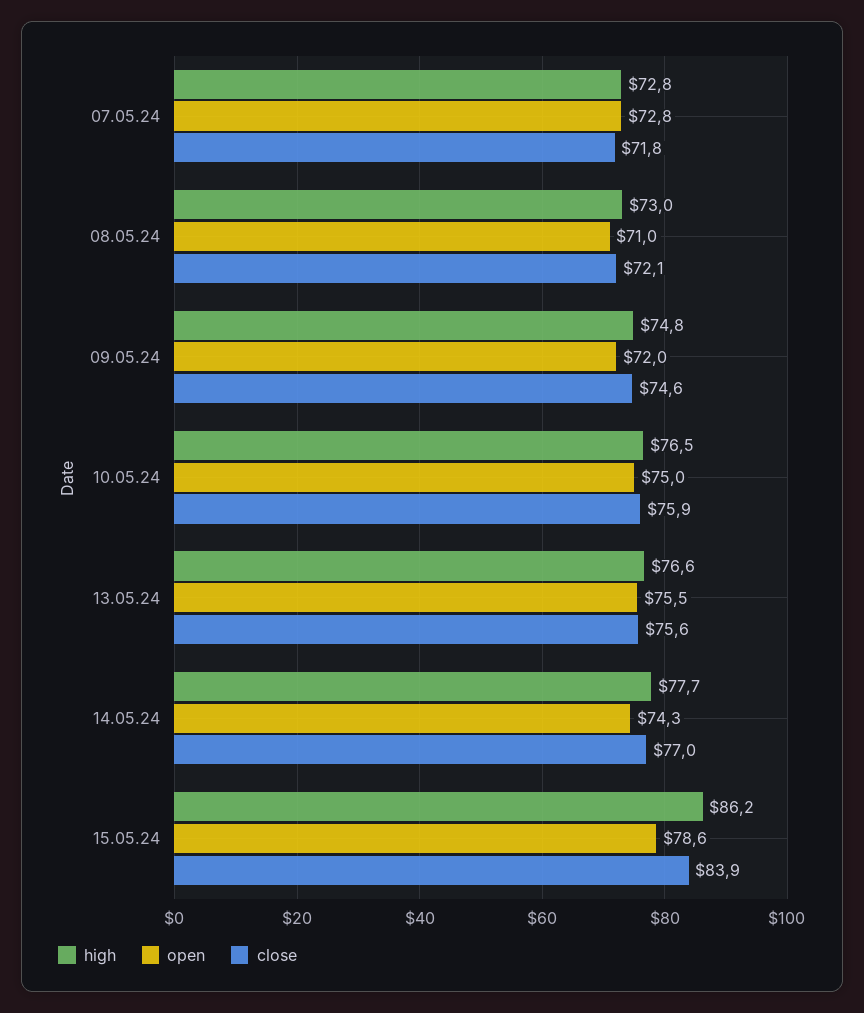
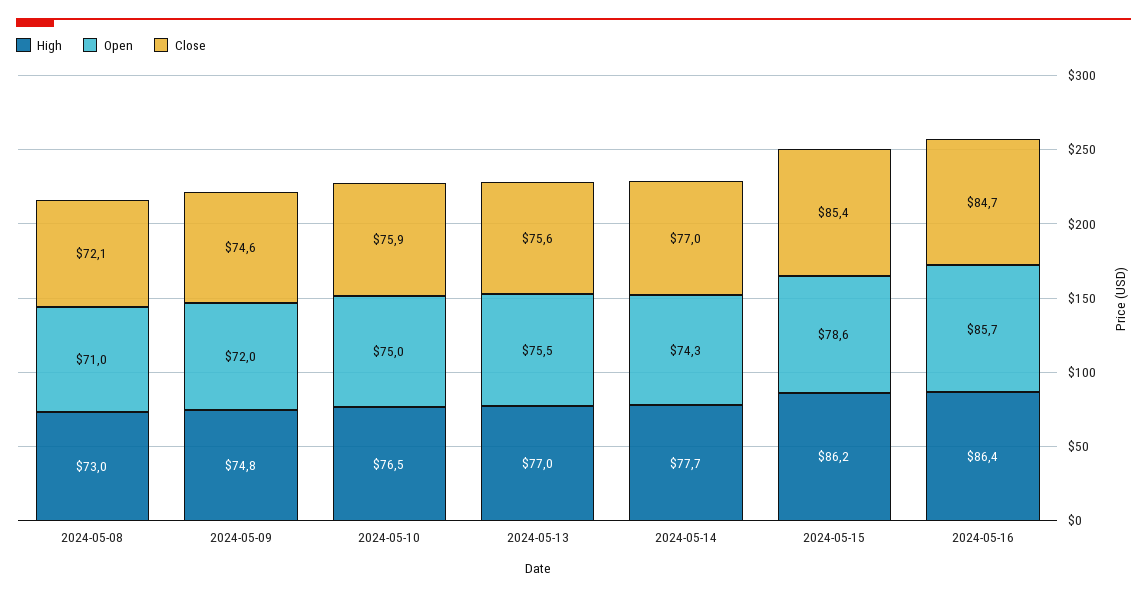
high, 07.05.24: 72.8 -> none
open, 07.05.24: 72.8 -> none
close, 07.05.24: 71.8 -> none
high, 13.05.24: 76.6 -> 77
close, 15.05.24: 83.9 -> 85.4
high, 2024-05-16: none -> 86.4
open, 2024-05-16: none -> 85.7
close, 2024-05-16: none -> 84.7

